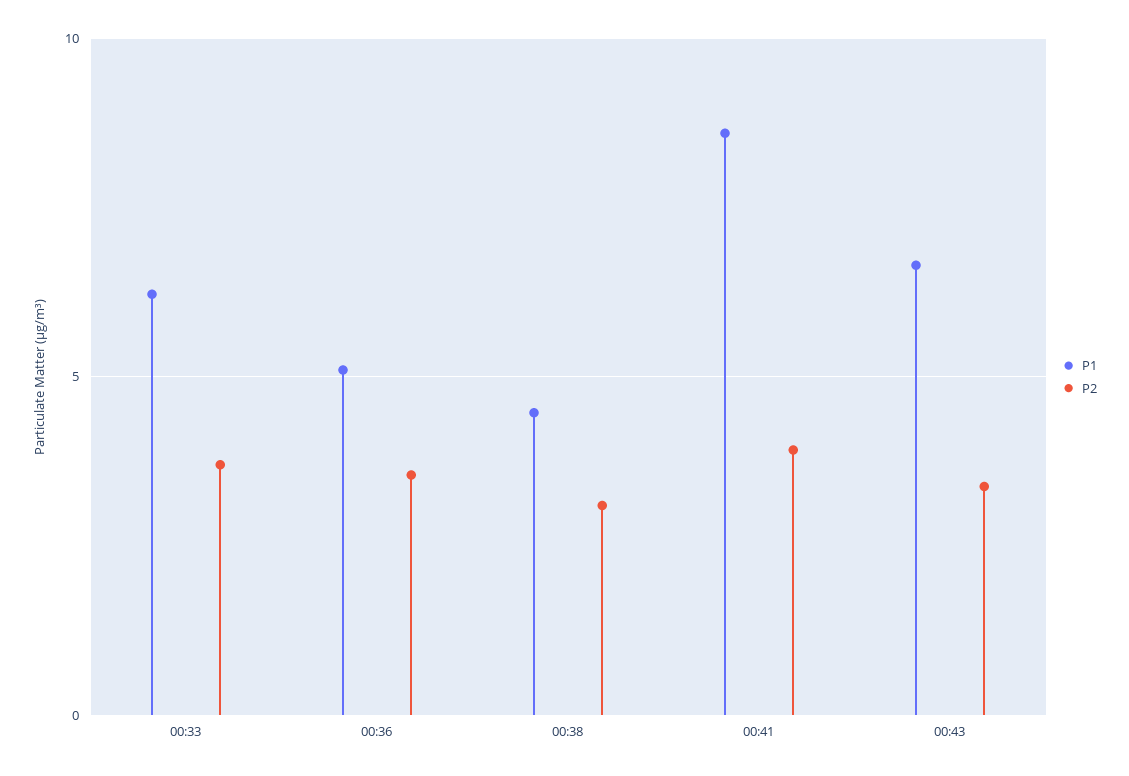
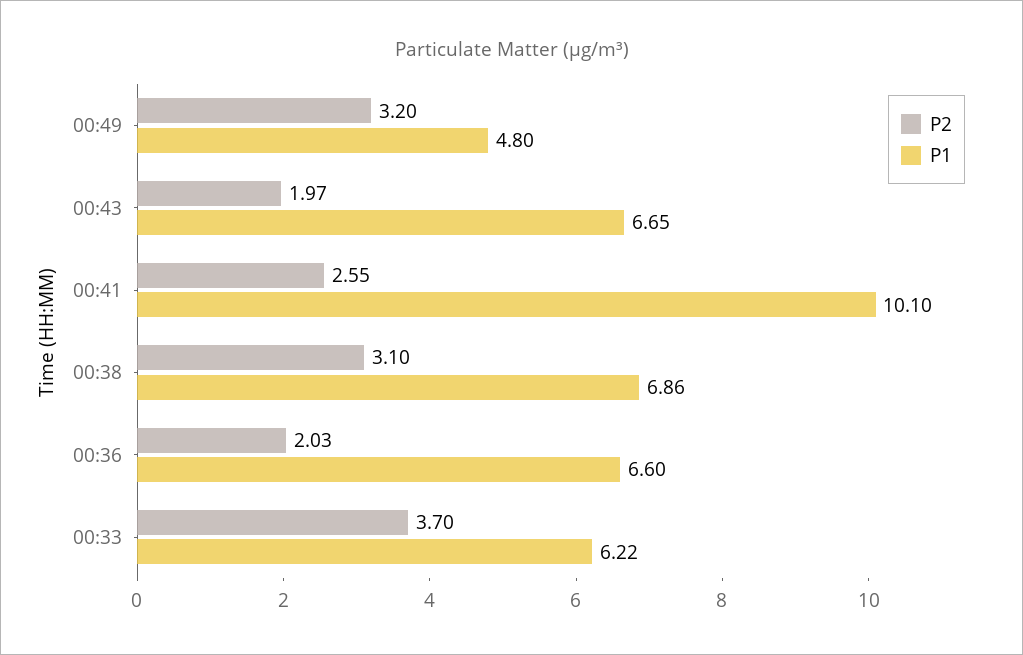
P1, 00:36: 5 -> 6.6
P2, 00:36: 3.5 -> 2.03
P1, 00:38: 4.5 -> 6.86
P1, 00:41: 8.5 -> 10.1
P2, 00:41: 4 -> 2.55
P2, 00:43: 3.5 -> 1.97
P2, 00:49: none -> 3.2
P1, 00:49: none -> 4.8

